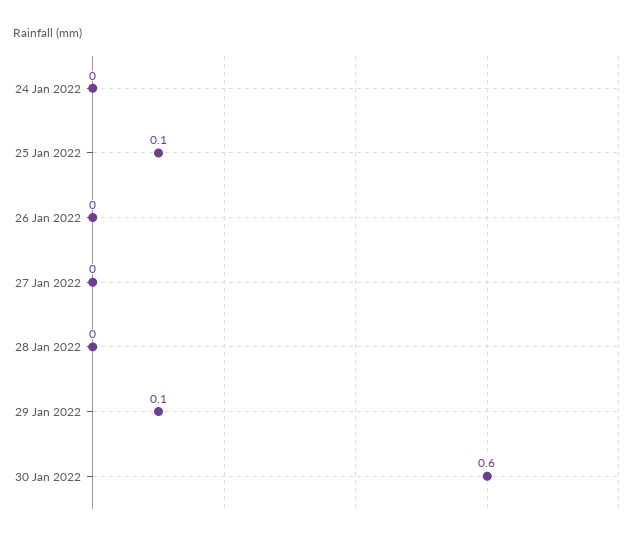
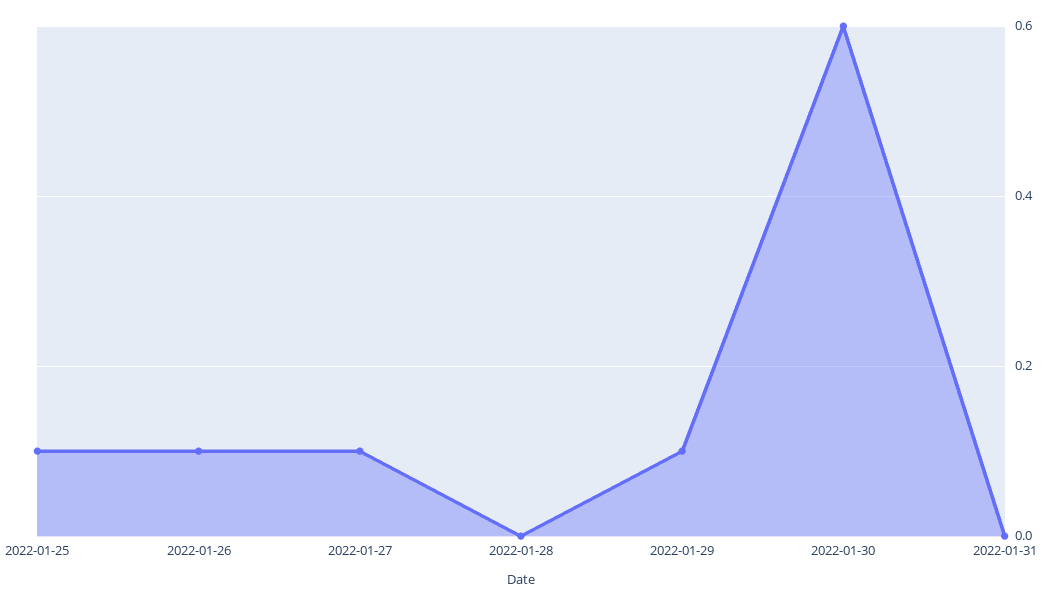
24 Jan 2022: 0 -> none
26 Jan 2022: 0 -> 0.1
27 Jan 2022: 0 -> 0.1
2022-01-31: none -> 0

